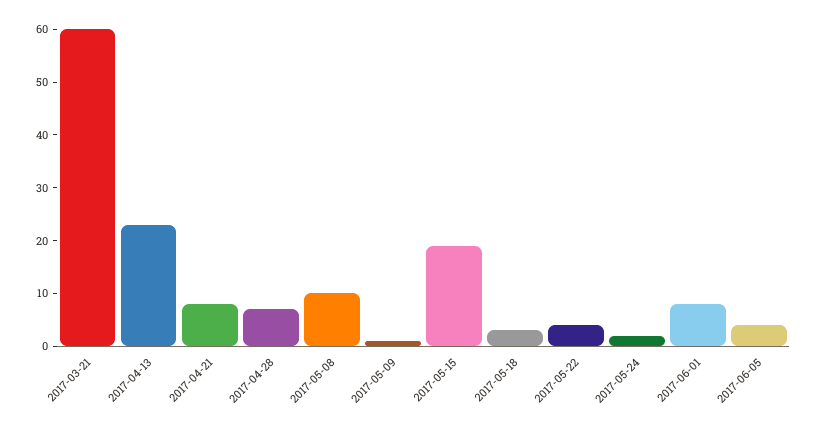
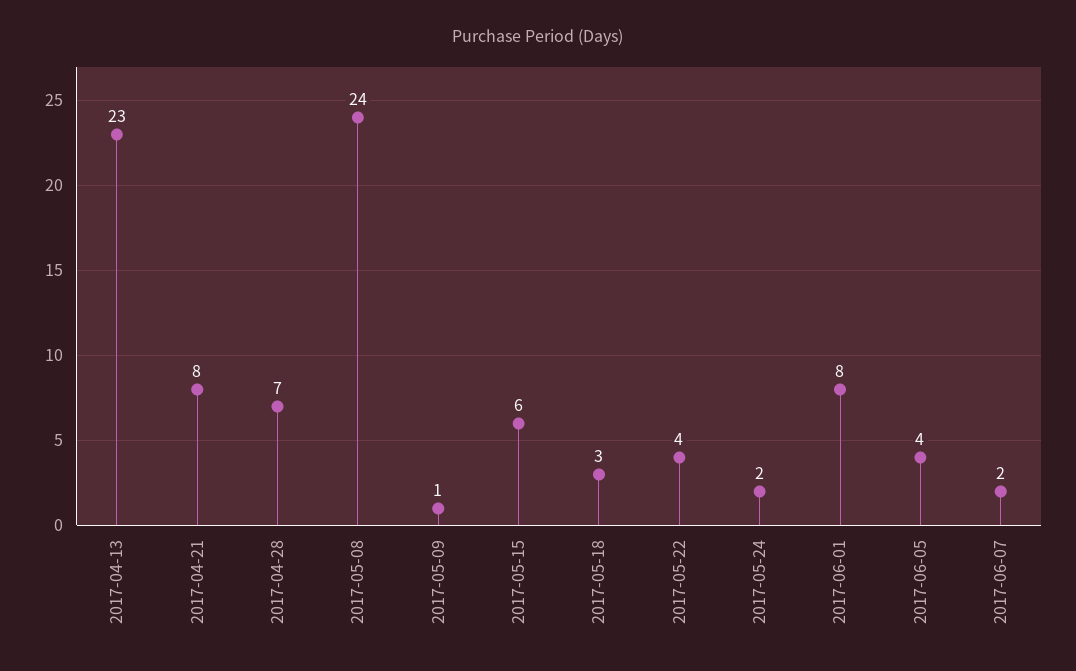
2017-03-21: 60 -> none
2017-05-08: 10 -> 24
2017-05-15: 20 -> 6
2017-06-07: none -> 2

